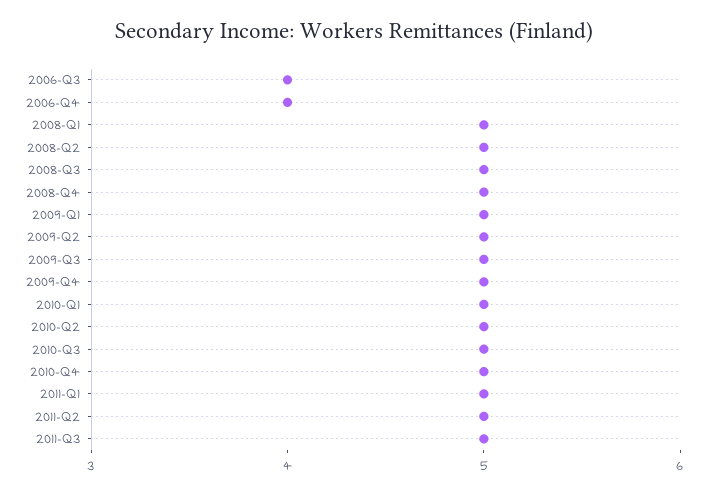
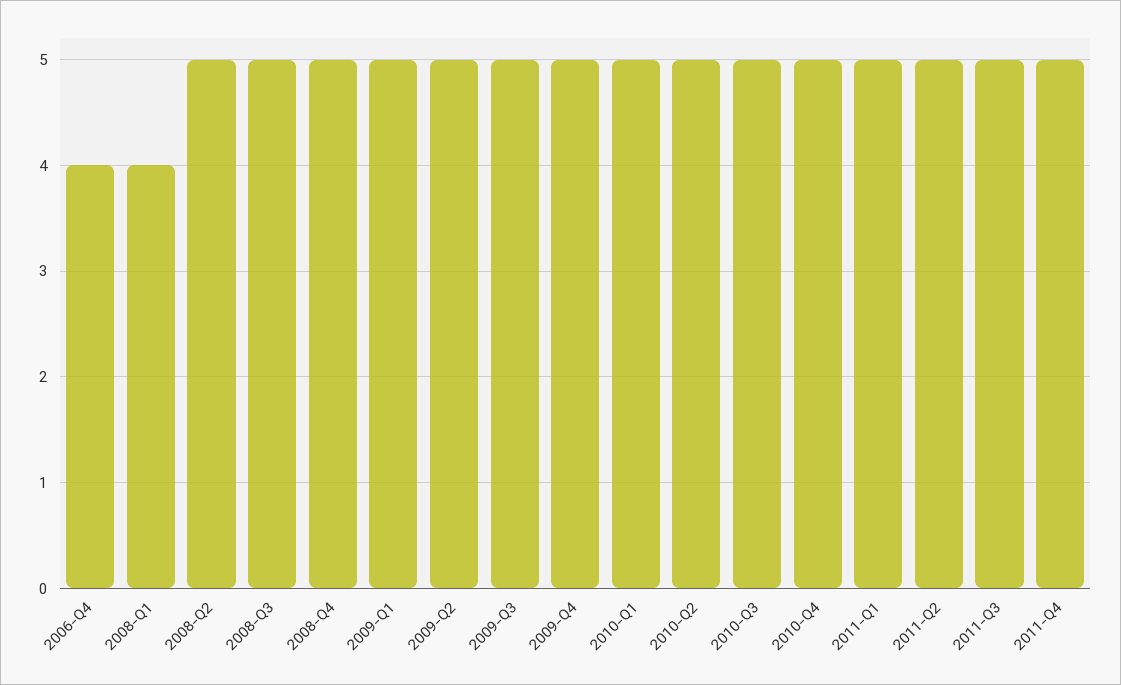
2006-Q3: 4 -> none
2008-Q1: 5 -> 4
2011-Q4: none -> 5

